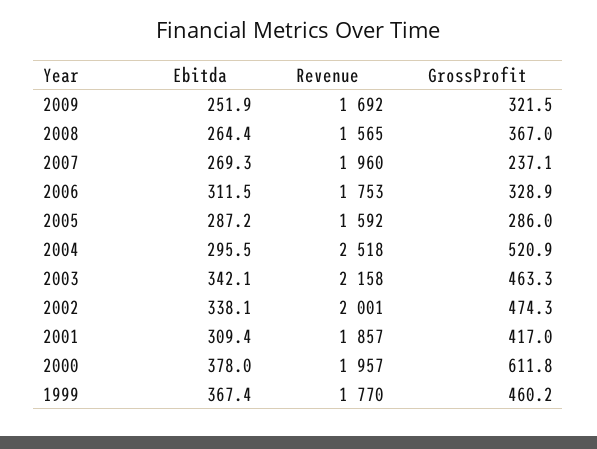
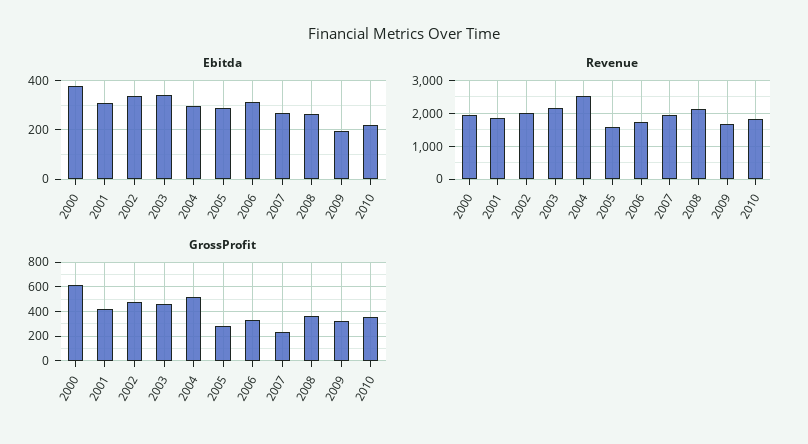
Ebitda, 2009: 251.9 -> 200
Revenue, 2008: 1565 -> 2200
Ebitda, 1999: 367.4 -> none
Revenue, 1999: 1770 -> none
GrossProfit, 1999: 460.2 -> none
Ebitda, 2010: none -> 225
Revenue, 2010: none -> 1800
GrossProfit, 2010: none -> 350

